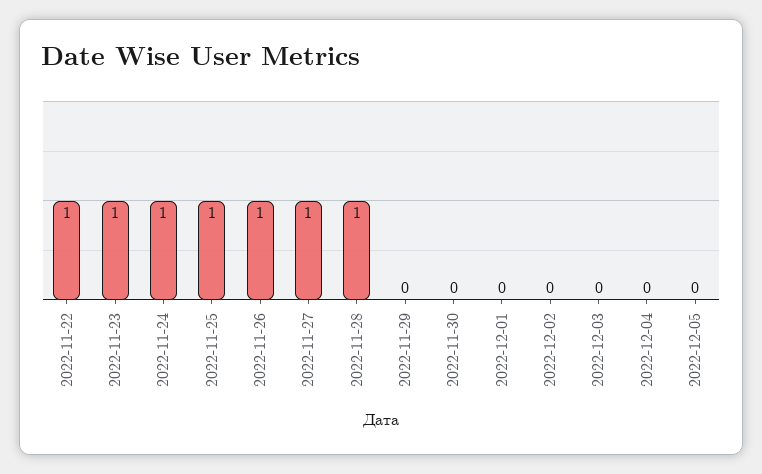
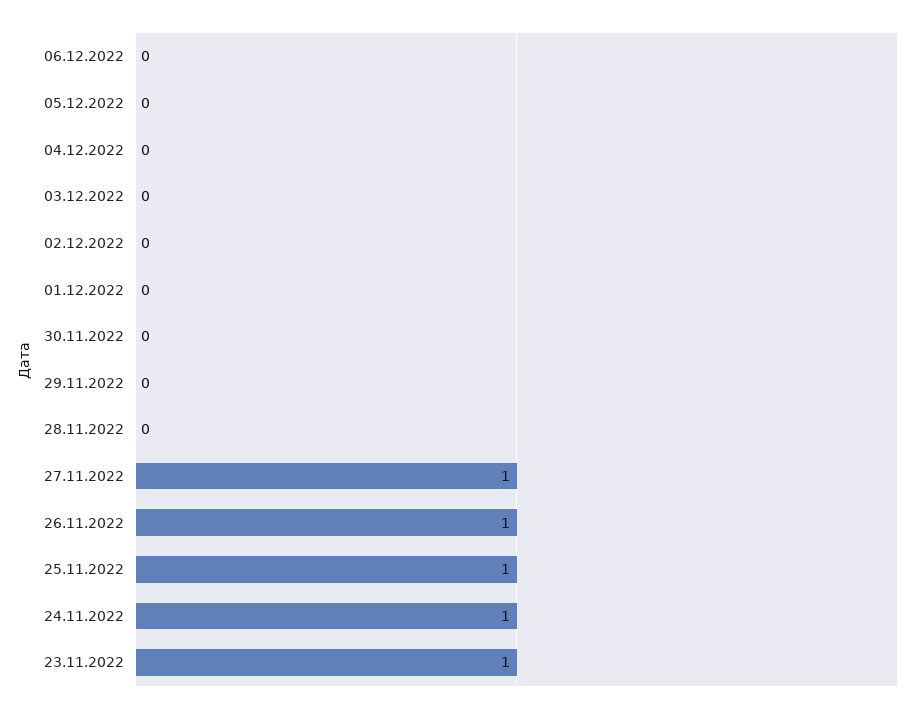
2022-11-22: 1 -> none
2022-11-28: 1 -> 0
06.12.2022: none -> 0

